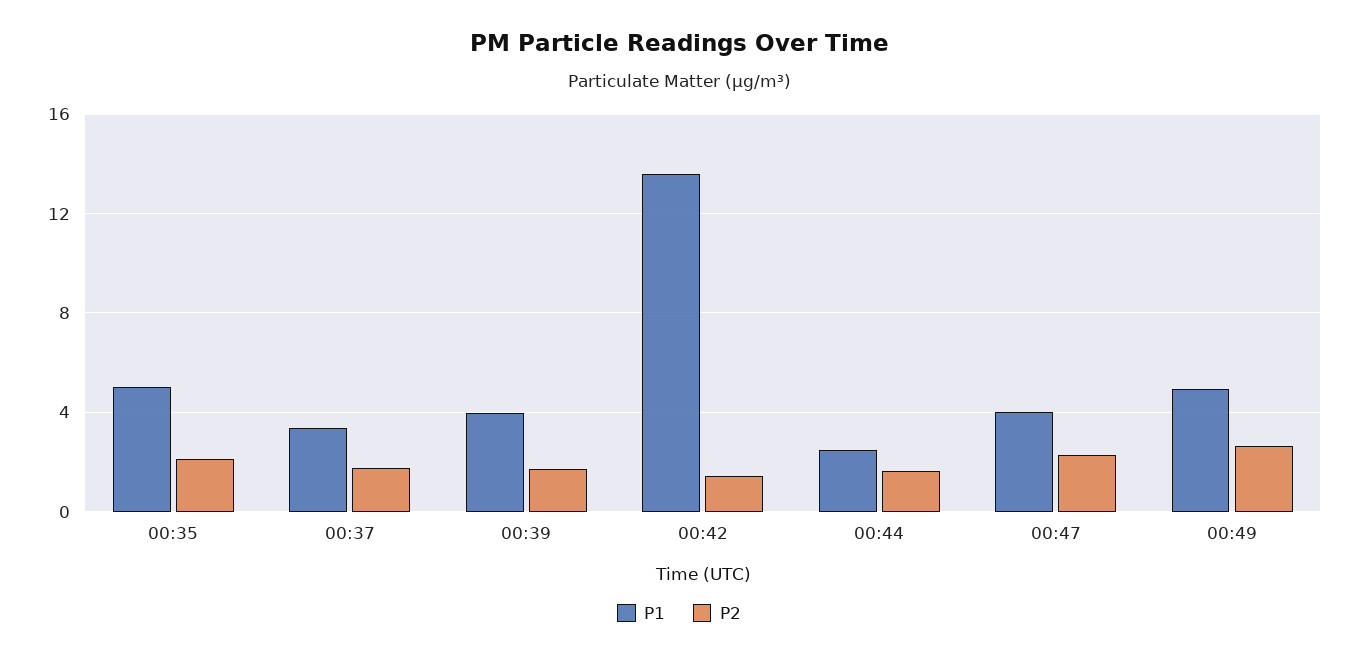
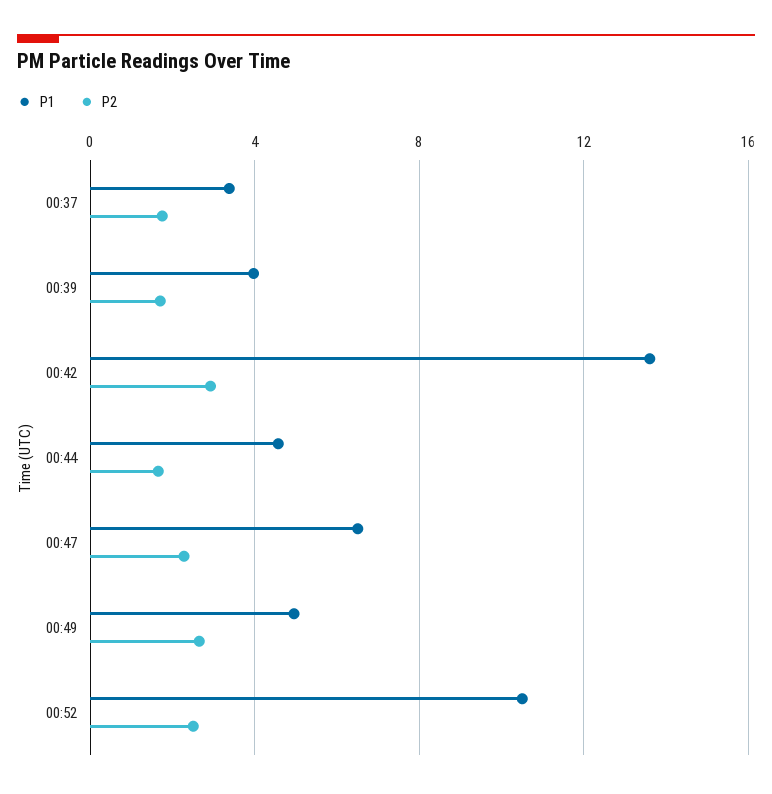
P1, 00:35: 5 -> none
P2, 00:35: 2 -> none
P2, 00:42: 1.5 -> 3
P1, 00:44: 2.5 -> 4.5
P1, 00:47: 4 -> 6.5
P1, 00:52: none -> 10.5
P2, 00:52: none -> 2.5

